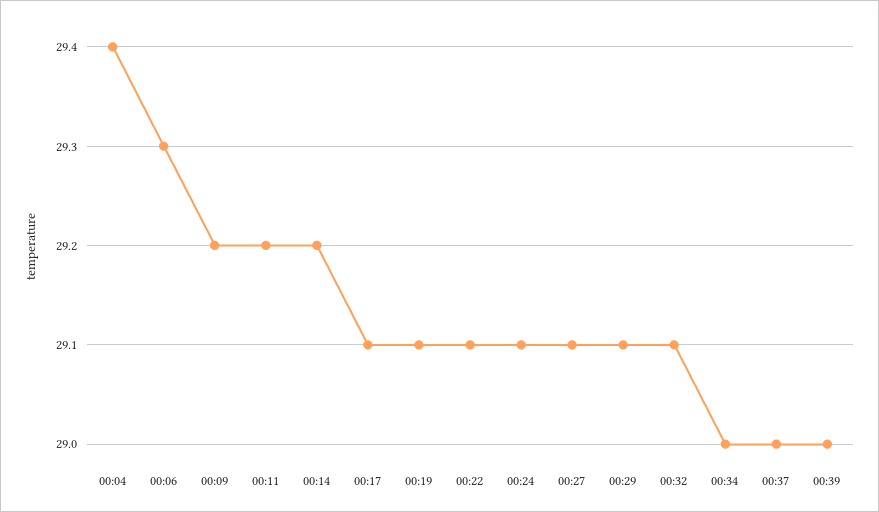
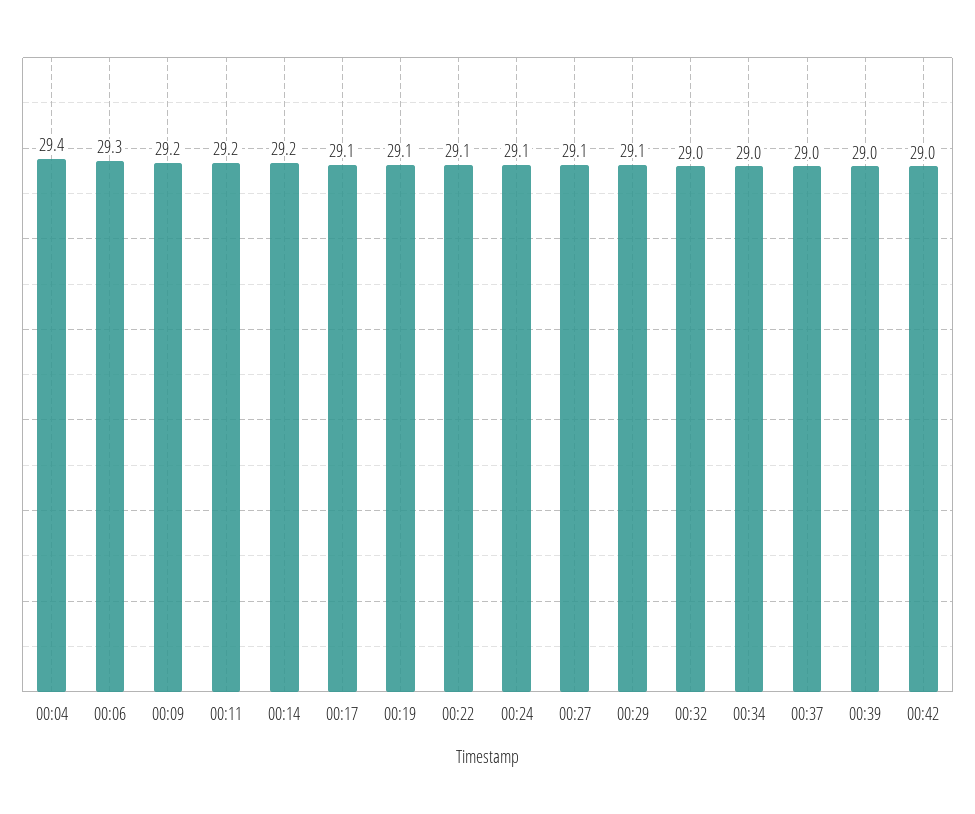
00:32: 29.1 -> 29
00:42: none -> 29

